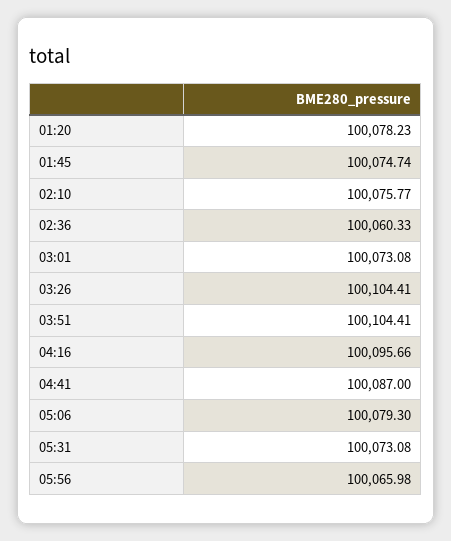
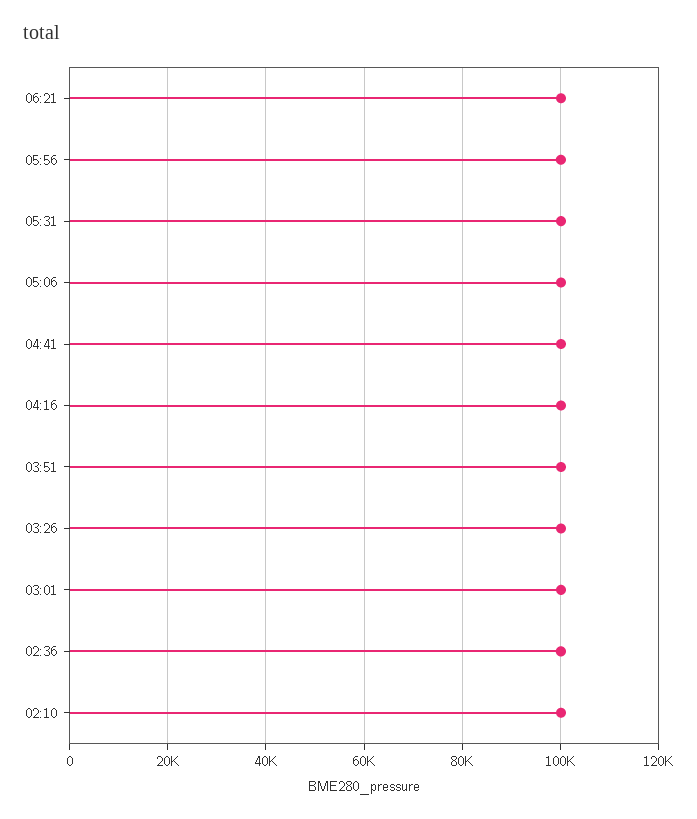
01:20: 100078.23 -> none
01:45: 100074.74 -> none
06:21: none -> 100000

